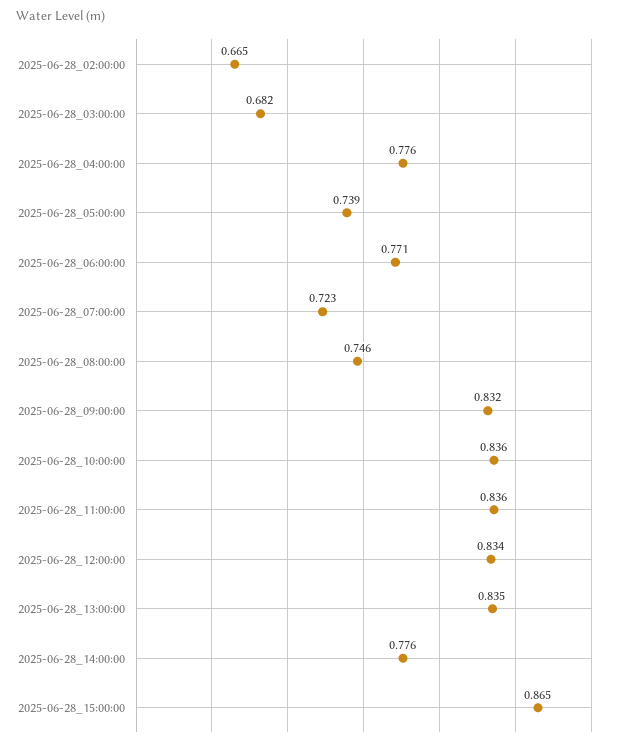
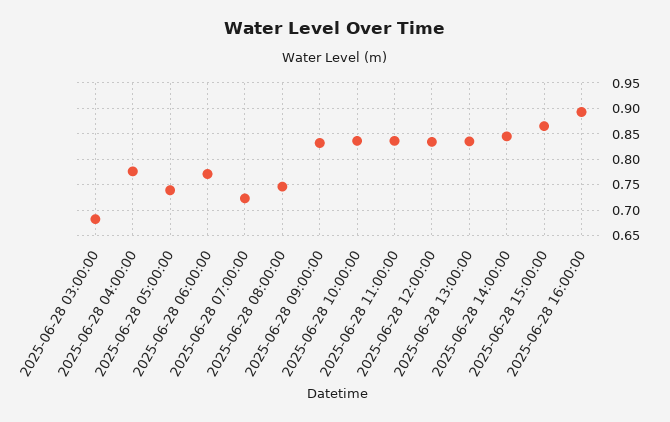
2025-06-28_02:00:00: 0.665 -> none
2025-06-28_14:00:00: 0.776 -> 0.85
2025-06-28 16:00:00: none -> 0.9

